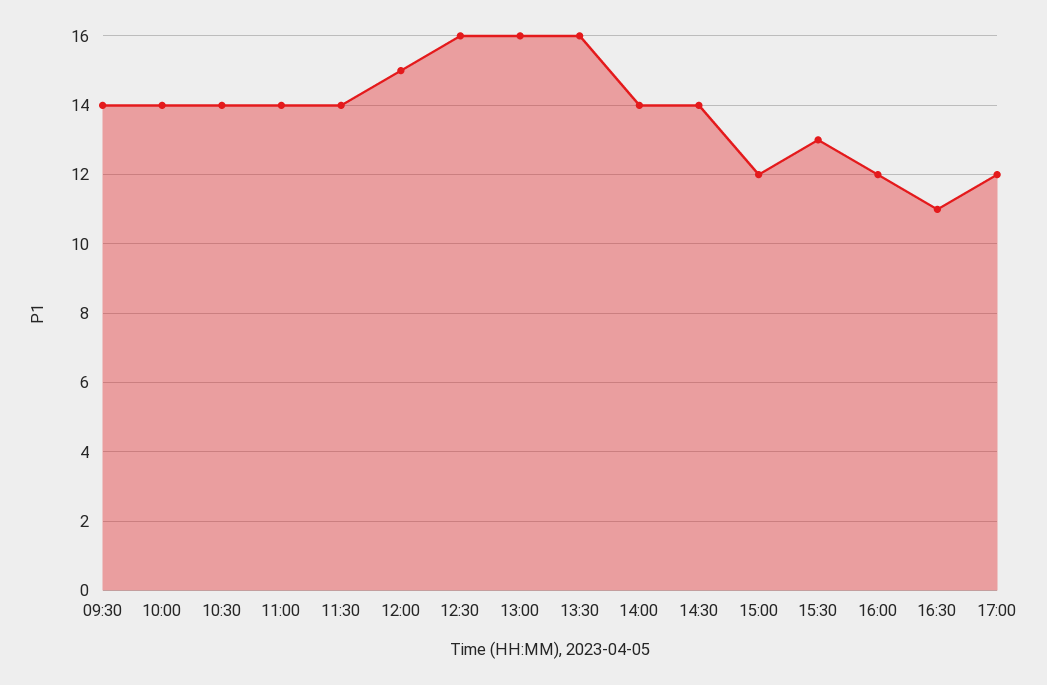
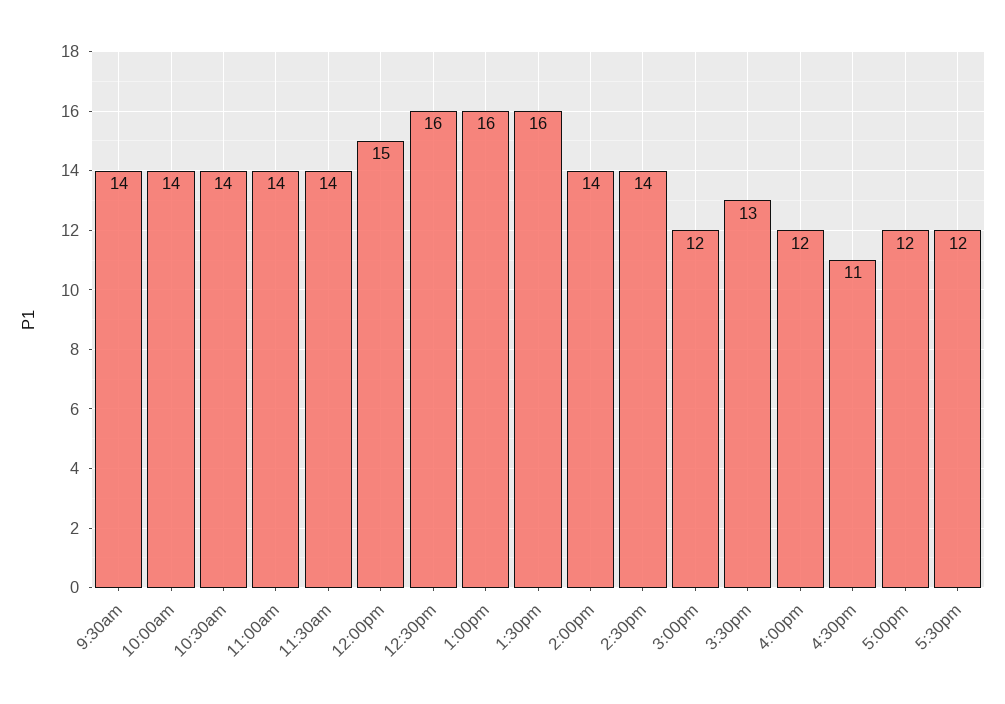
5:30pm: none -> 12

